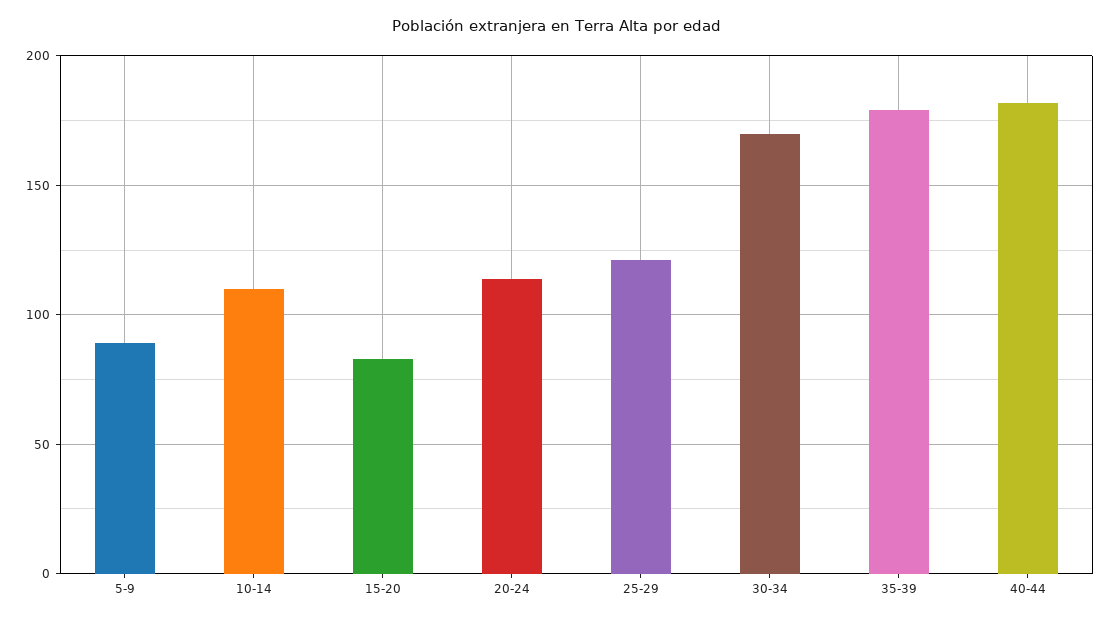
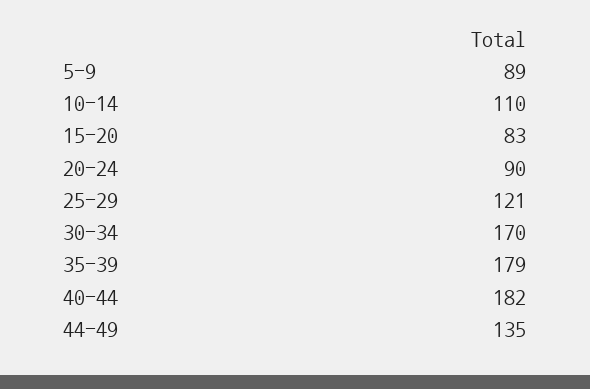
20-24: 115 -> 90
44-49: none -> 135

